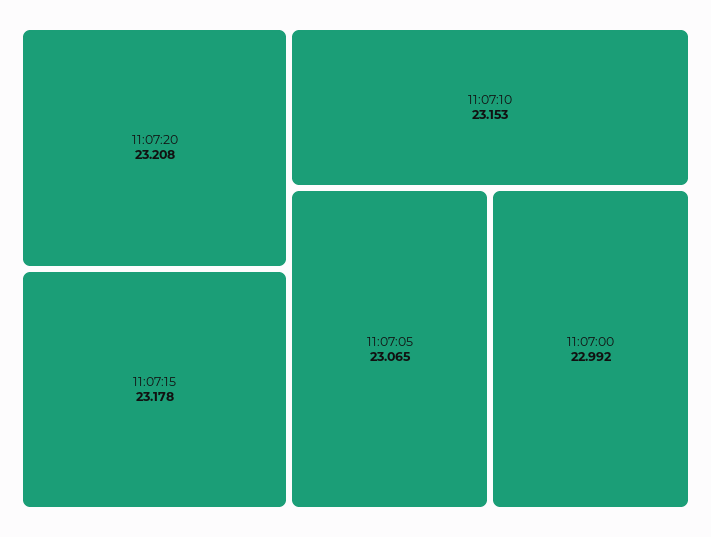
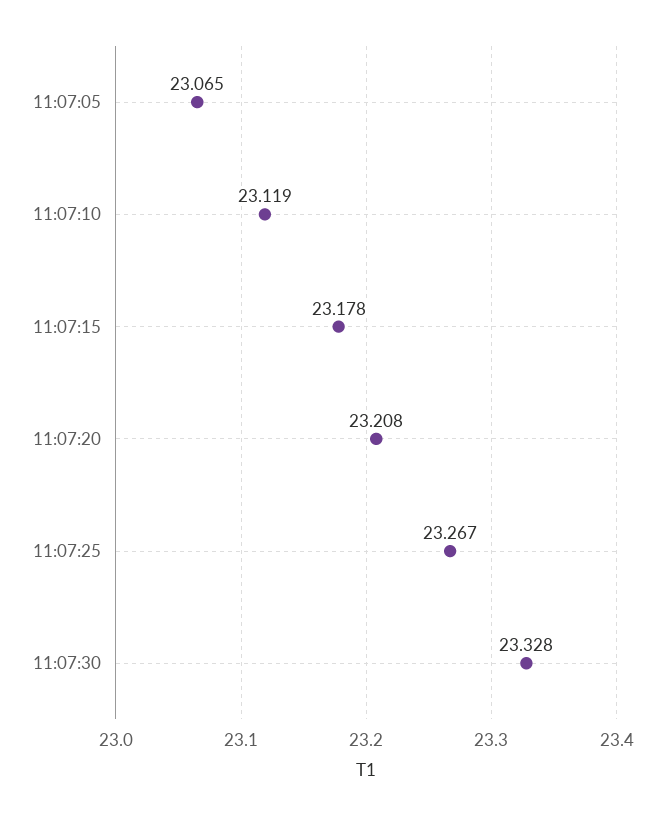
11:07:10: 23.153 -> 23.119
11:07:00: 22.992 -> none
11:07:25: none -> 23.267
11:07:30: none -> 23.328

